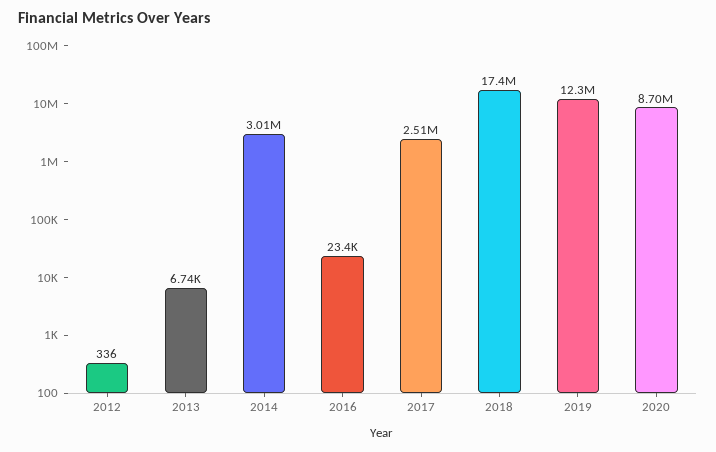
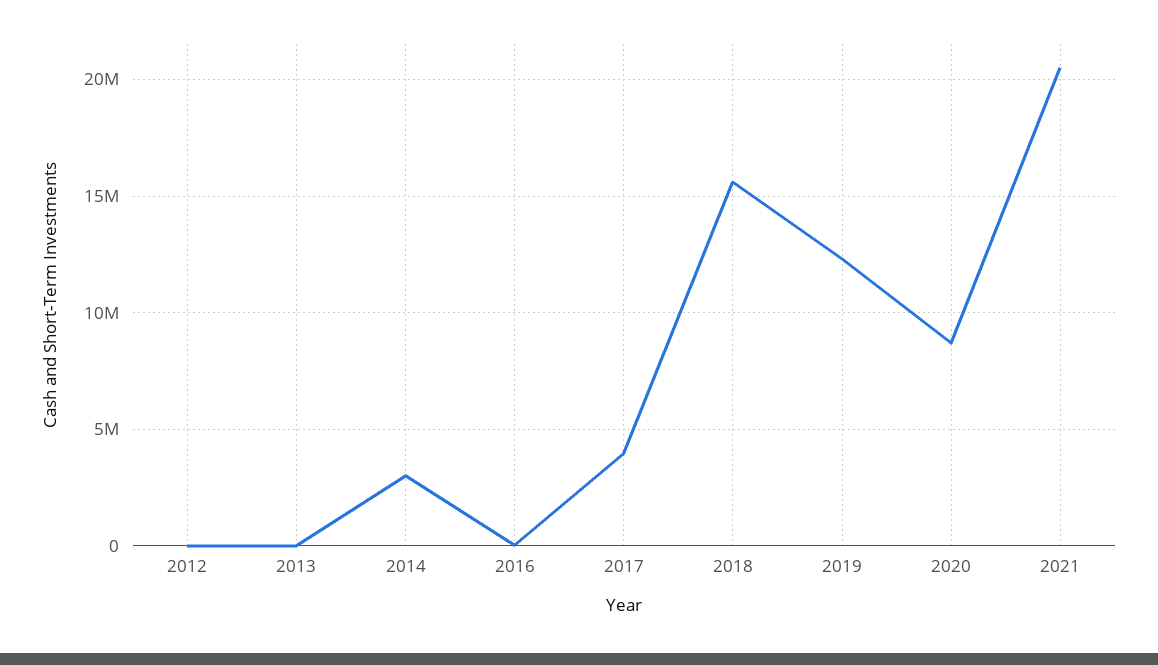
2017: 2510000 -> 4000000
2018: 17400000 -> 15500000
2021: none -> 20500000

